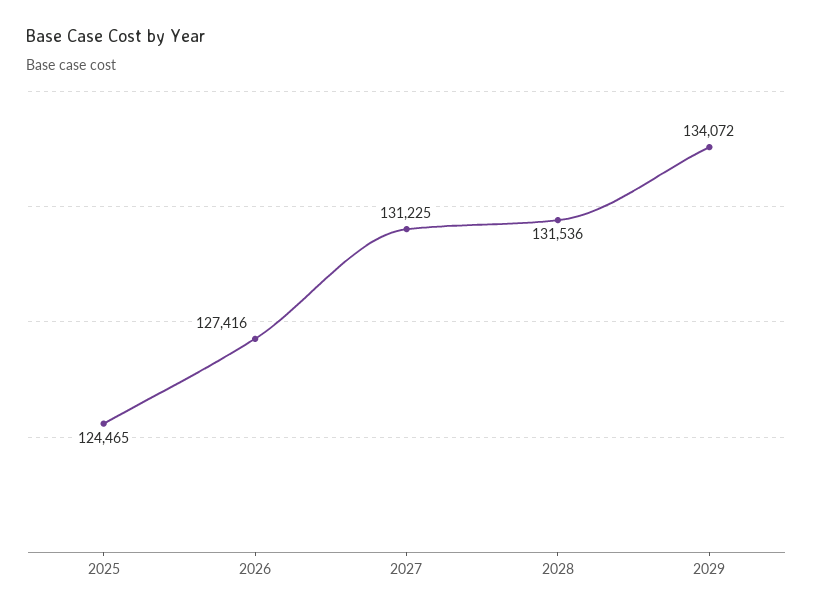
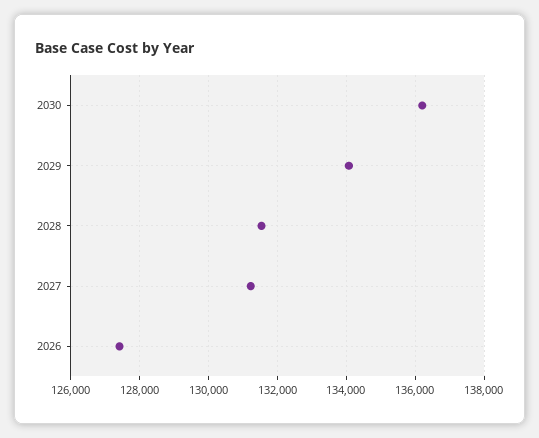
2025: 124465 -> none
2030: none -> 136200

